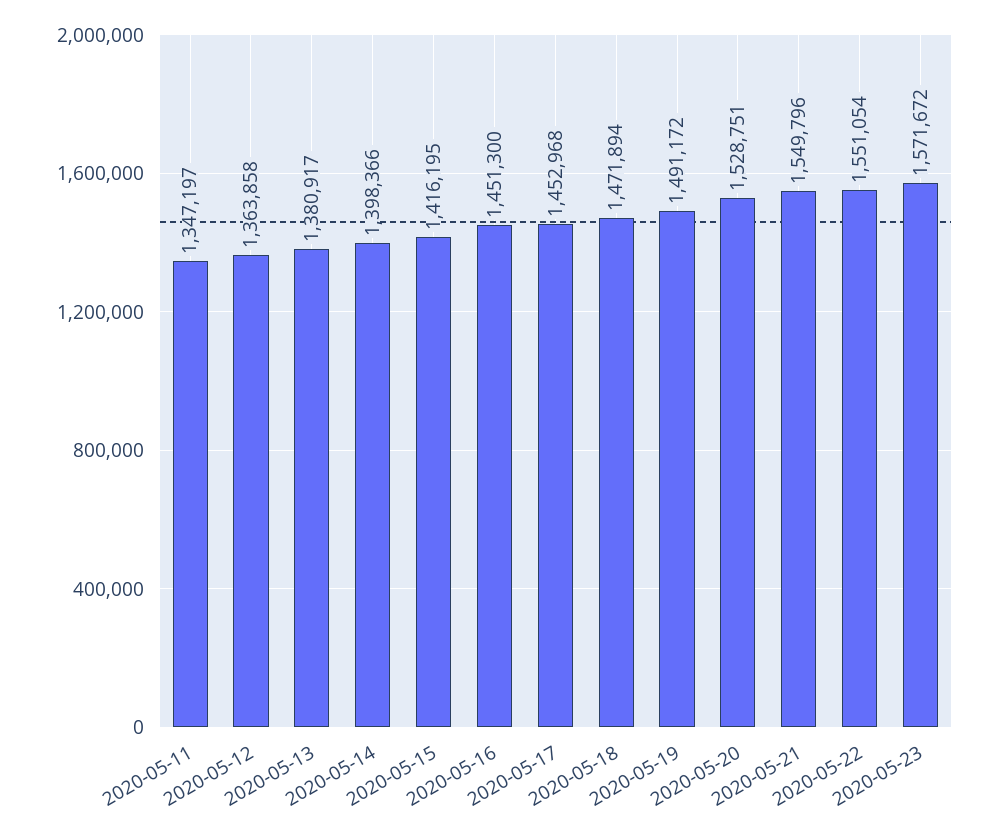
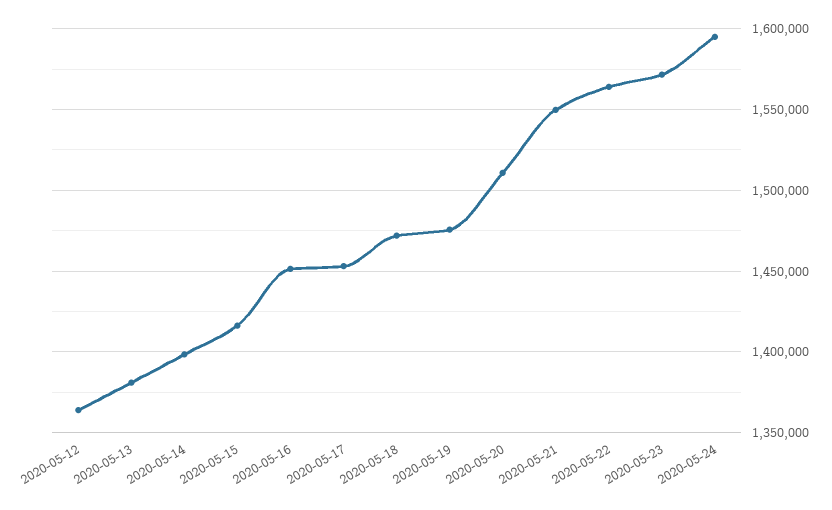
2020-05-11: 1347197 -> none
2020-05-19: 1491172 -> 1475000
2020-05-20: 1528751 -> 1510000
2020-05-22: 1551054 -> 1565000
2020-05-24: none -> 1595000

